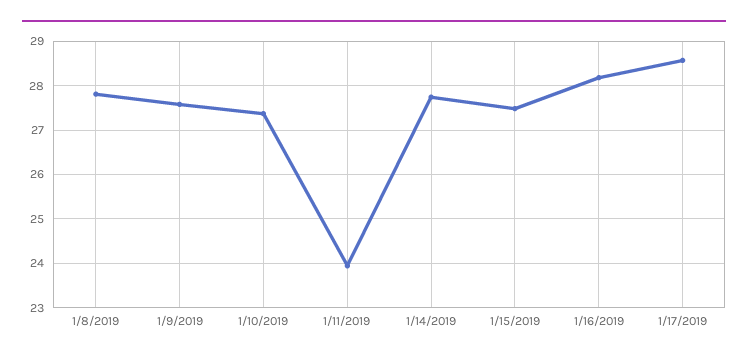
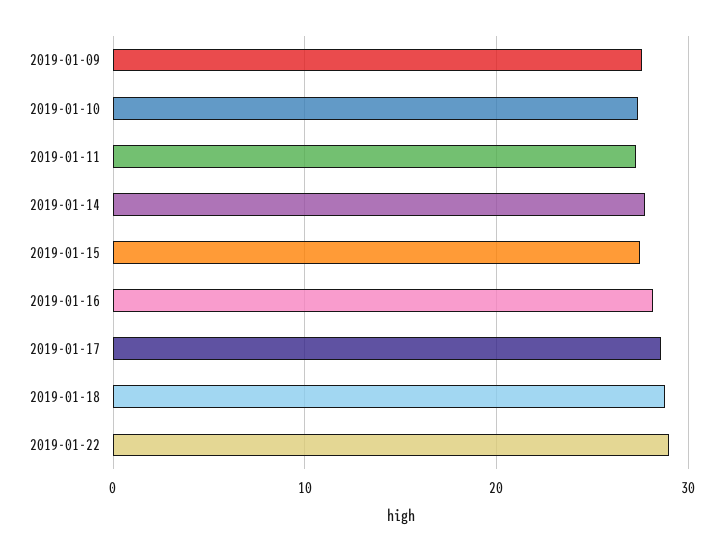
1/8/2019: 27.8 -> none
1/11/2019: 24 -> 27
2019-01-18: none -> 29
2019-01-22: none -> 29

